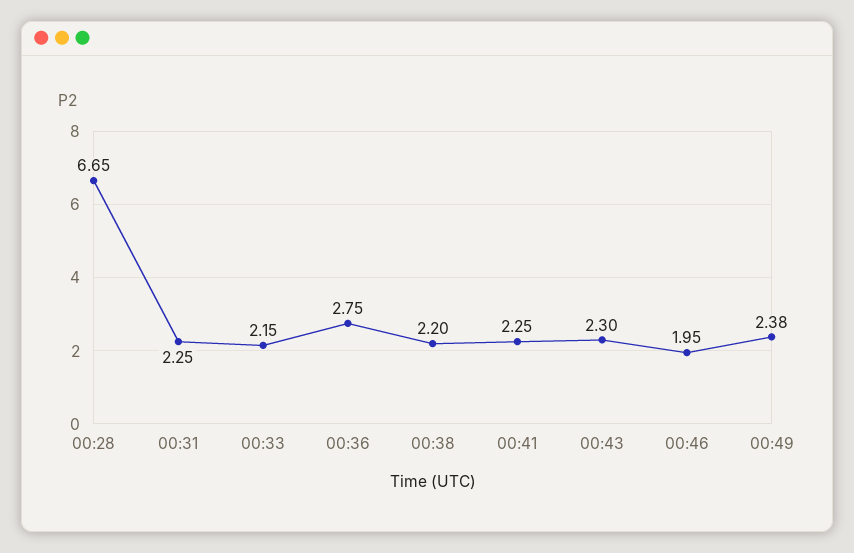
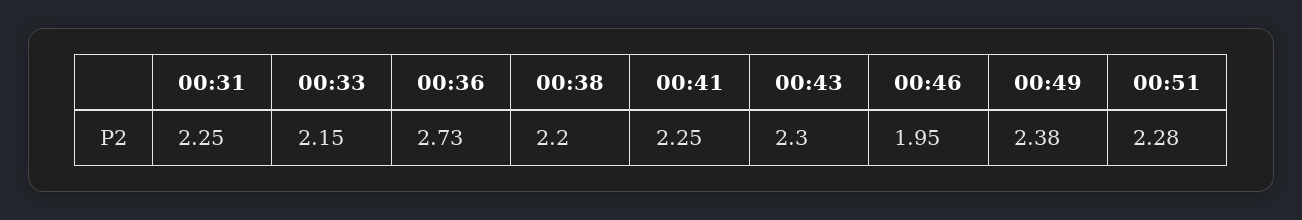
00:28: 6.65 -> none
00:36: 2.75 -> 2.73
00:51: none -> 2.28

